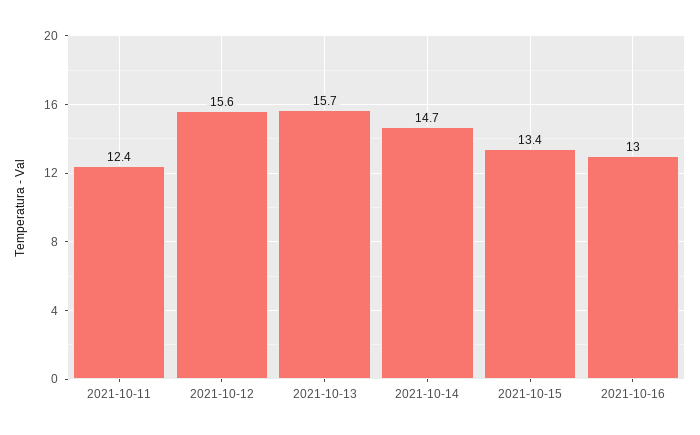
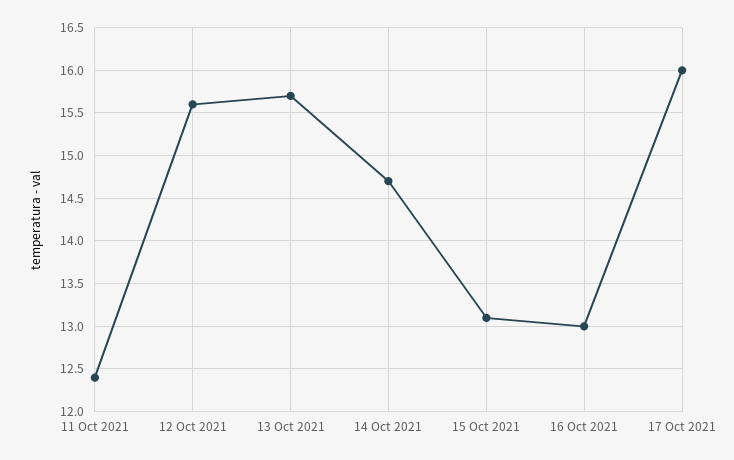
2021-10-15: 13.4 -> 13.1
17 Oct 2021: none -> 16

